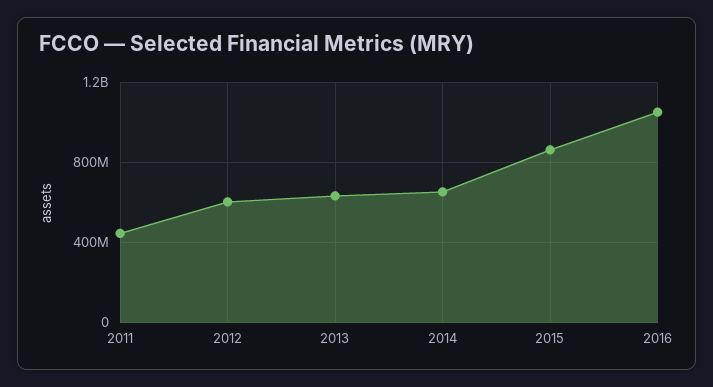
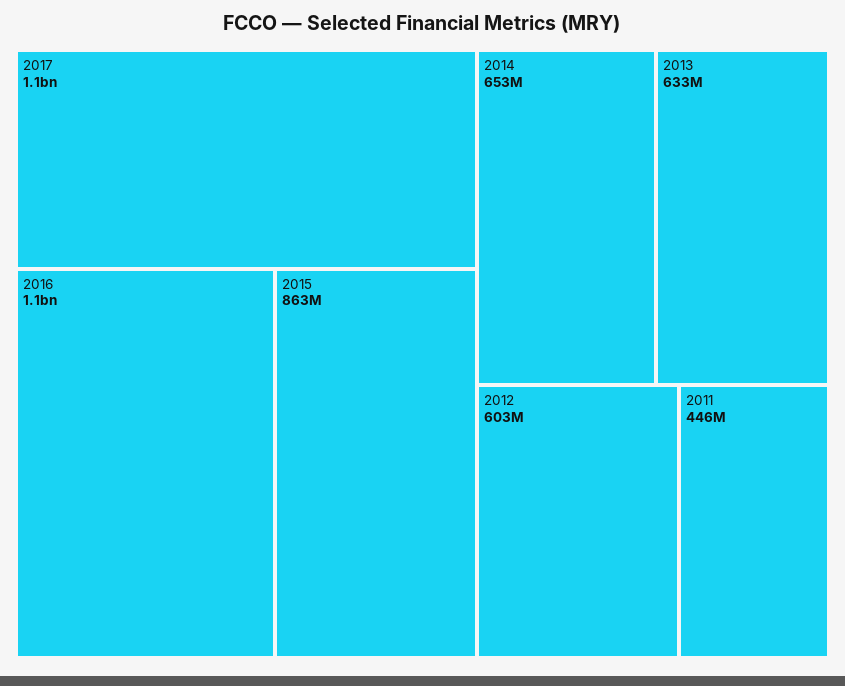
2017: none -> 1100000000

